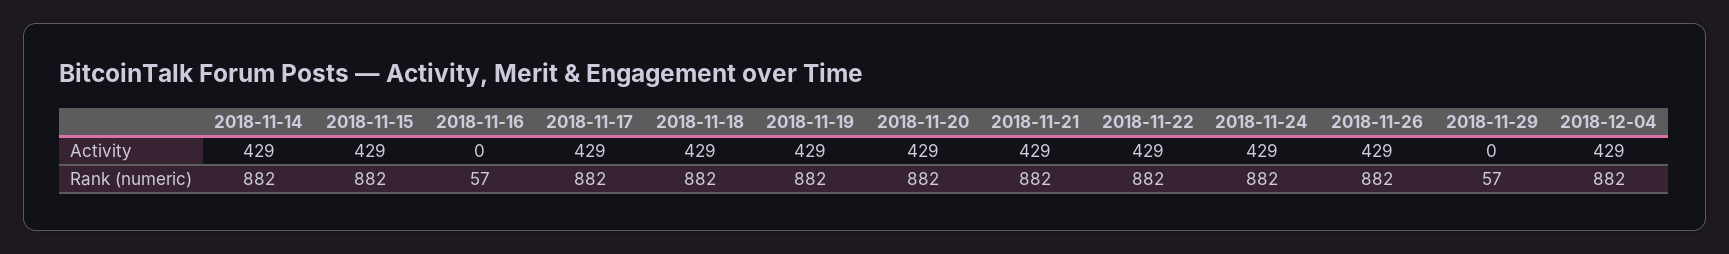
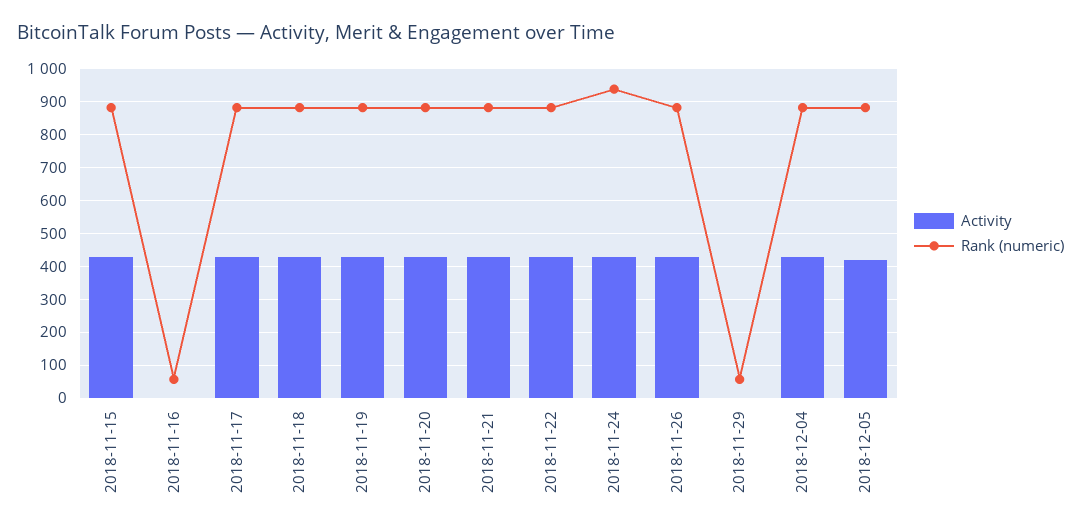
Activity, 2018-11-14: 429 -> none
Rank (numeric), 2018-11-14: 882 -> none
Rank (numeric), 2018-11-24: 882 -> 940
Activity, 2018-12-05: none -> 420
Rank (numeric), 2018-12-05: none -> 880

